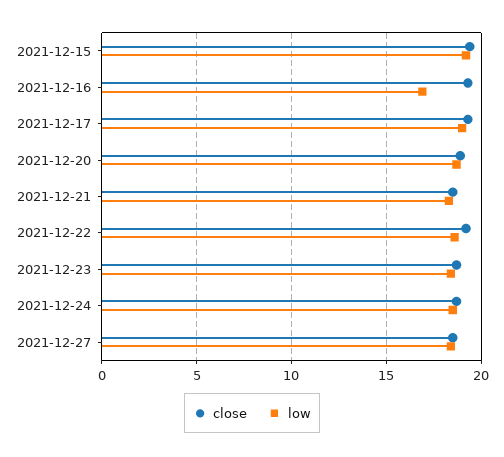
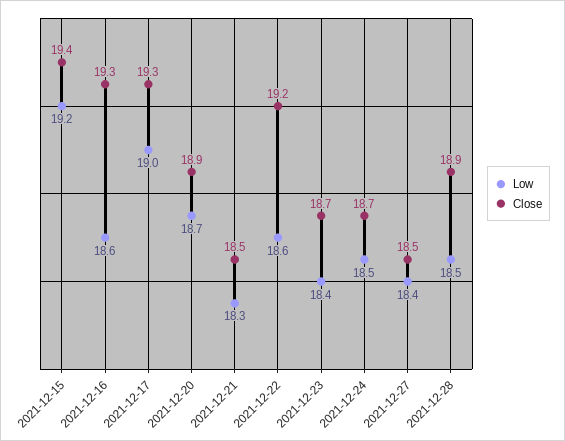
low, 2021-12-16: 17 -> 18.6
low, 2021-12-28: none -> 18.5
close, 2021-12-28: none -> 18.9

